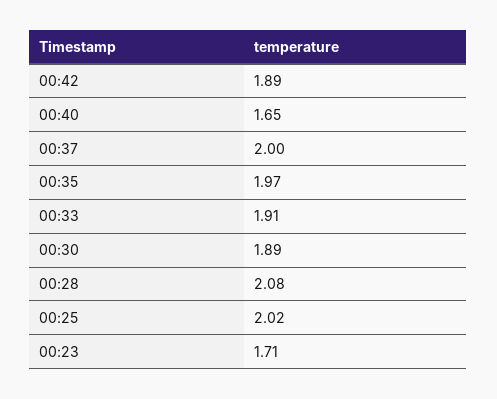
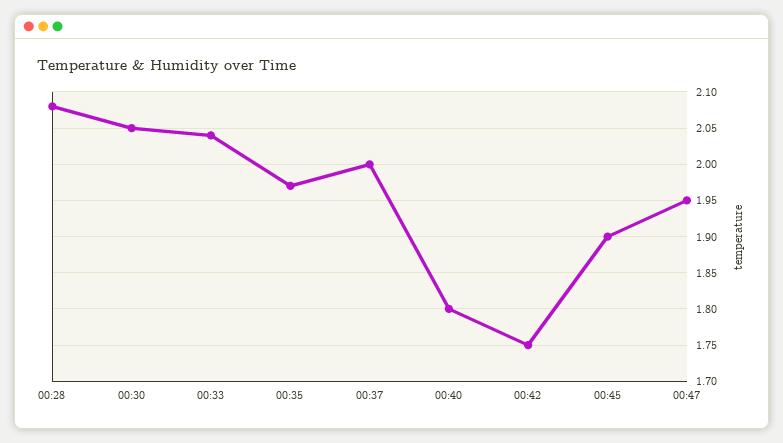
00:42: 1.89 -> 1.75
00:40: 1.65 -> 1.8
00:33: 1.91 -> 2.04
00:30: 1.89 -> 2.05
00:25: 2.02 -> none
00:23: 1.71 -> none
00:45: none -> 1.9
00:47: none -> 1.95

